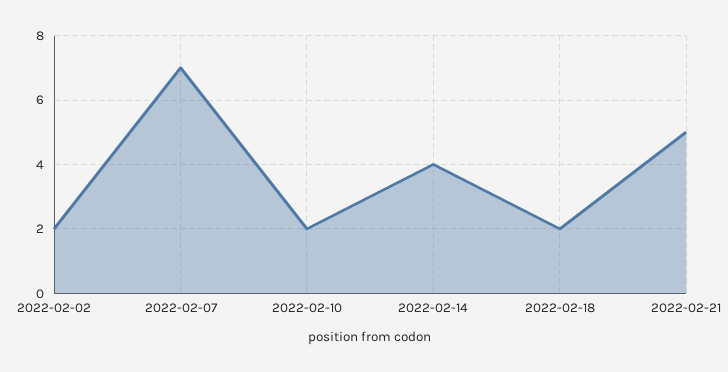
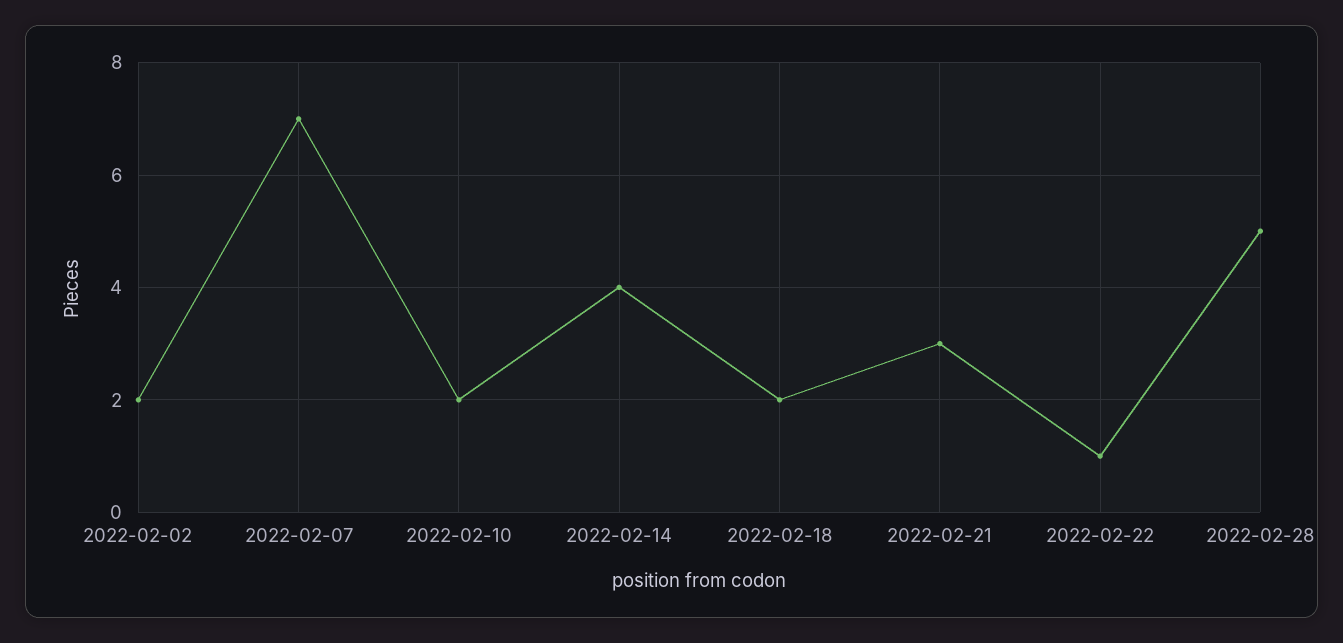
2022-02-21: 5 -> 3
2022-02-22: none -> 1
2022-02-28: none -> 5

